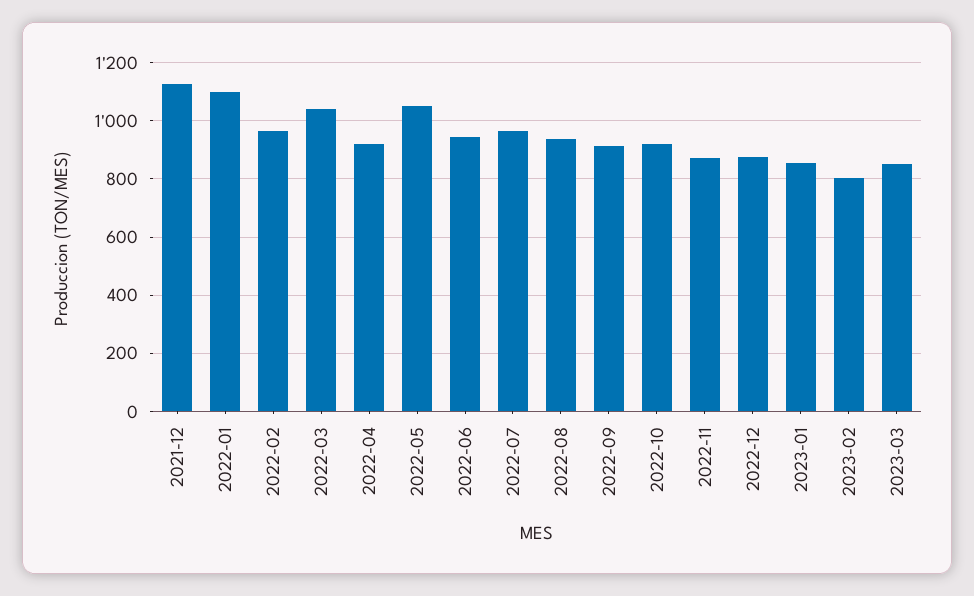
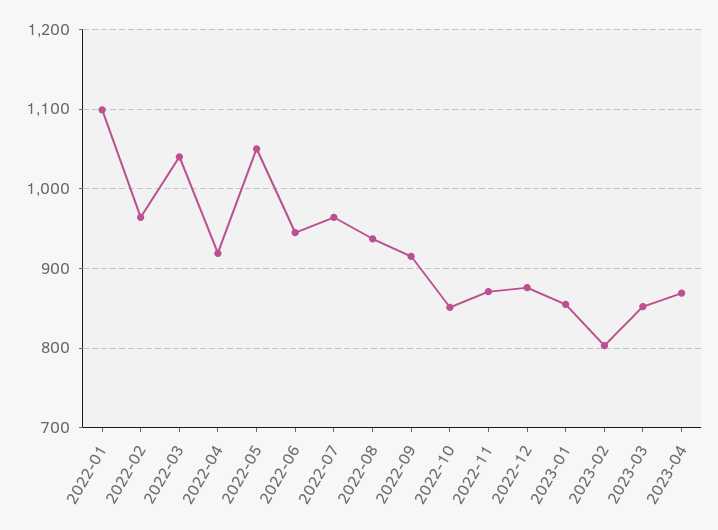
2021-12: 1125 -> none
2022-10: 925 -> 850
2023-04: none -> 870

